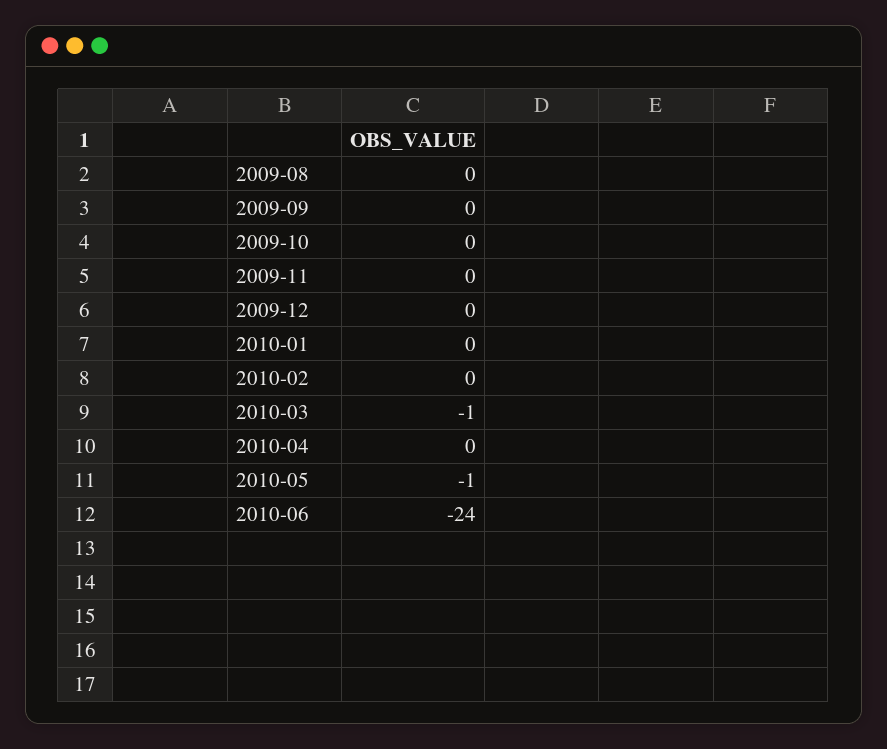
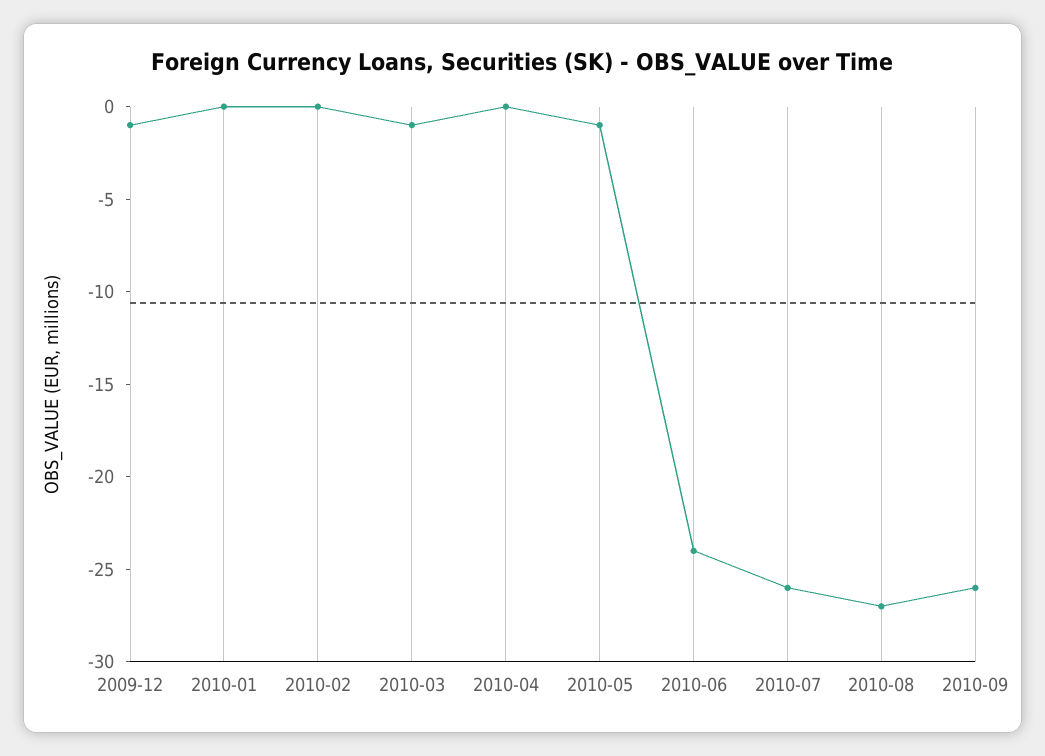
2009-08: 0 -> none
2009-09: 0 -> none
2009-10: 0 -> none
2009-11: 0 -> none
2009-12: 0 -> -1
2010-07: none -> -26
2010-08: none -> -27
2010-09: none -> -26

